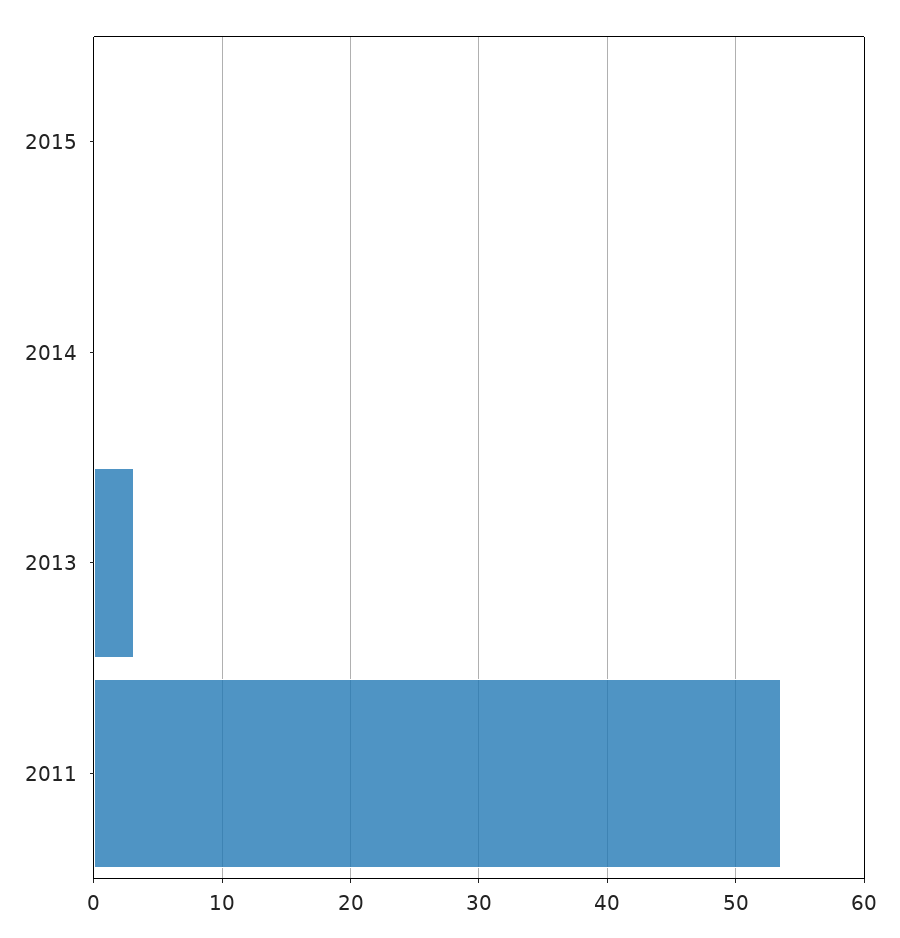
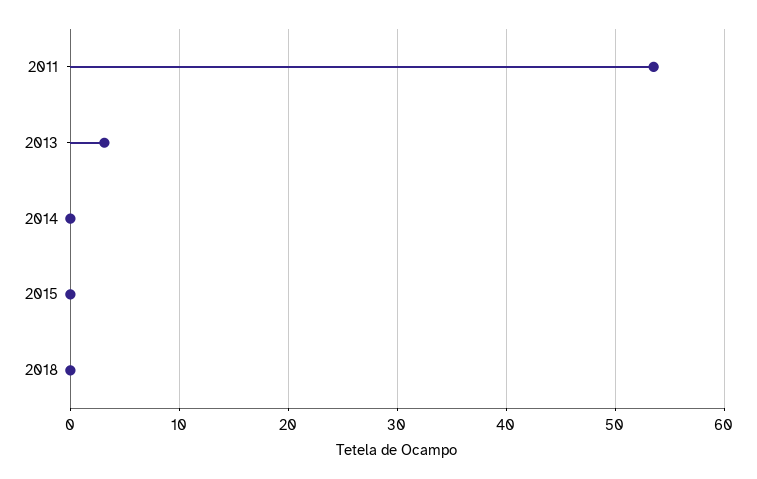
2018: none -> 0

